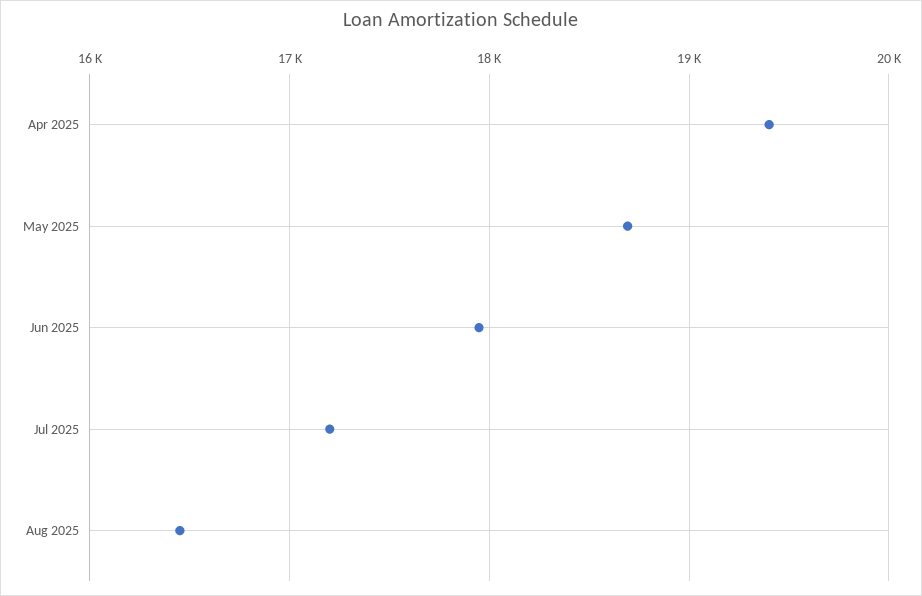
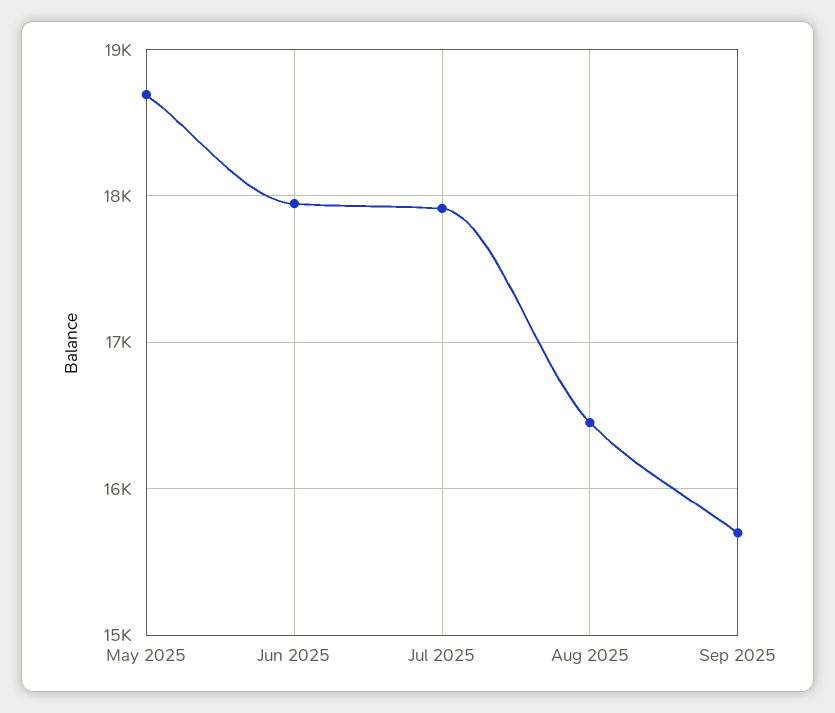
Apr 2025: 19400 -> none
Jul 2025: 17200 -> 17900
Sep 2025: none -> 15700

